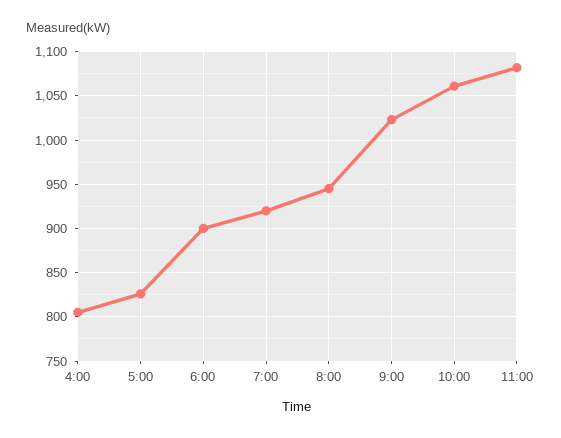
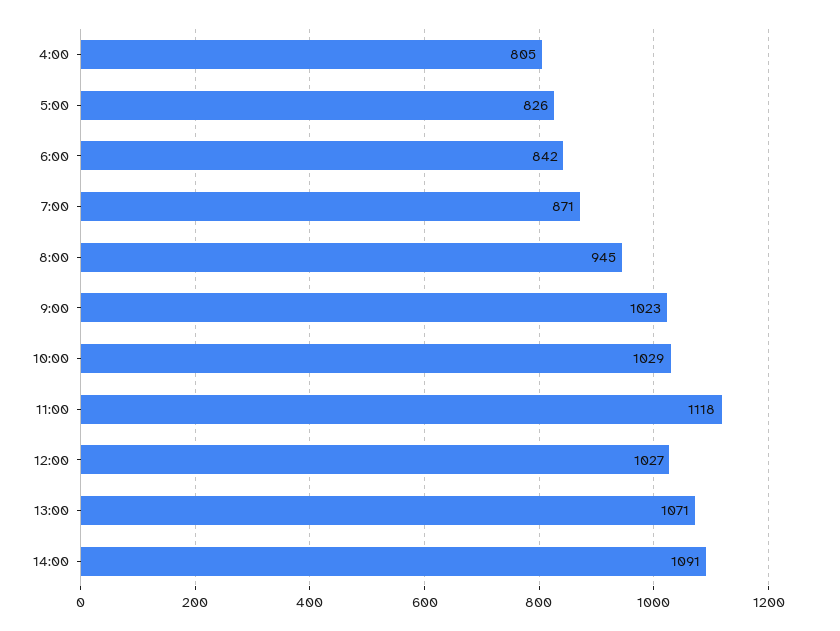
6:00: 900 -> 842
7:00: 920 -> 871
10:00: 1060 -> 1029
11:00: 1080 -> 1118
12:00: none -> 1027
13:00: none -> 1071
14:00: none -> 1091

